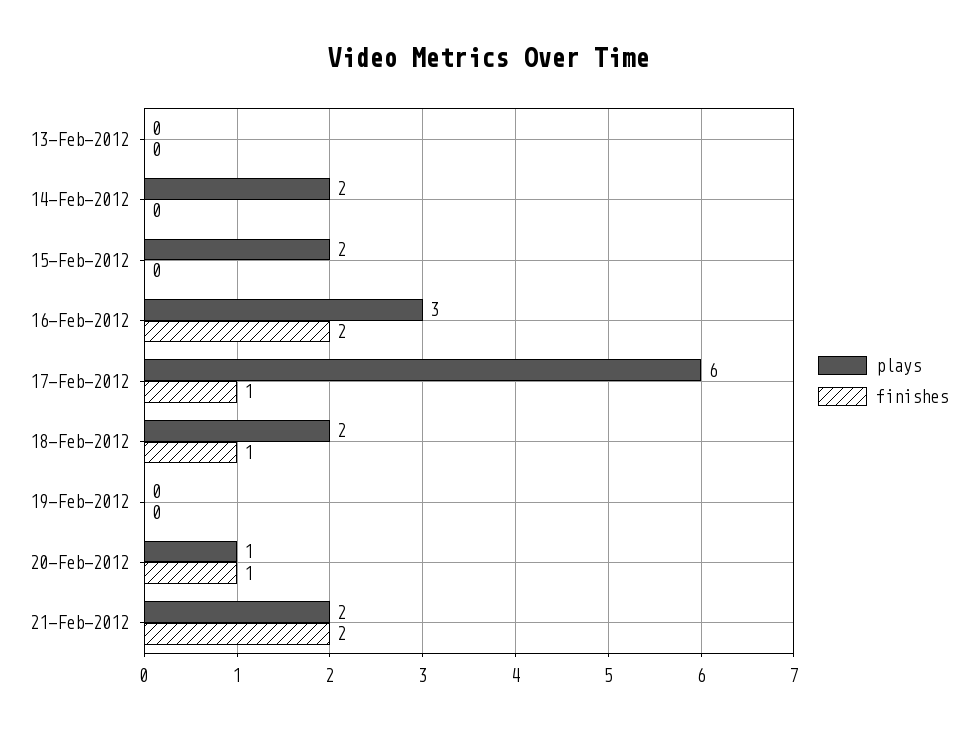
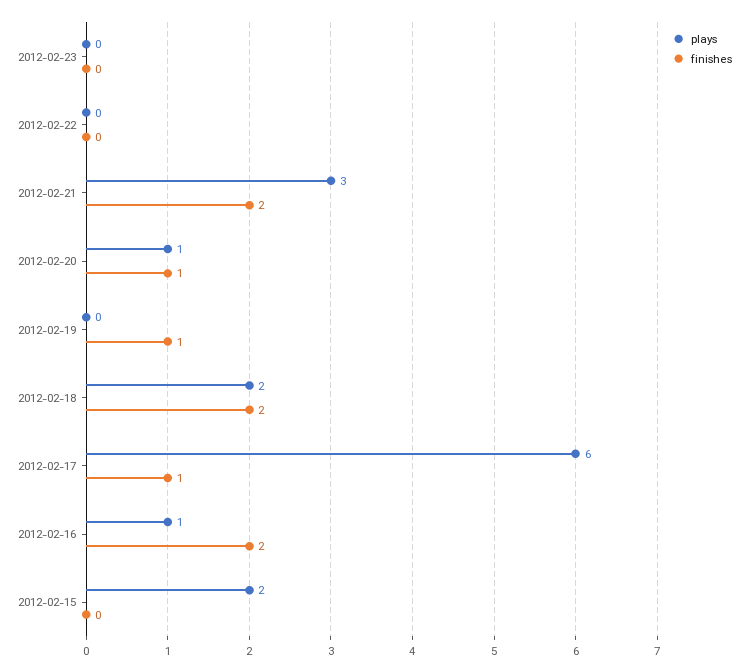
plays, 13-Feb-2012: 0 -> none
finishes, 13-Feb-2012: 0 -> none
plays, 14-Feb-2012: 2 -> none
finishes, 14-Feb-2012: 0 -> none
plays, 16-Feb-2012: 3 -> 1
finishes, 18-Feb-2012: 1 -> 2
finishes, 19-Feb-2012: 0 -> 1
plays, 21-Feb-2012: 2 -> 3
plays, 2012-02-23: none -> 0
finishes, 2012-02-23: none -> 0
plays, 2012-02-22: none -> 0
finishes, 2012-02-22: none -> 0

